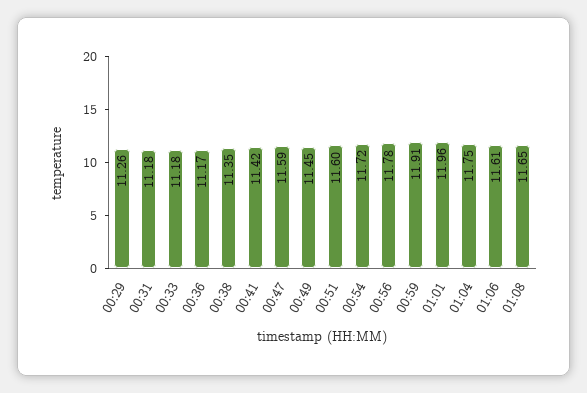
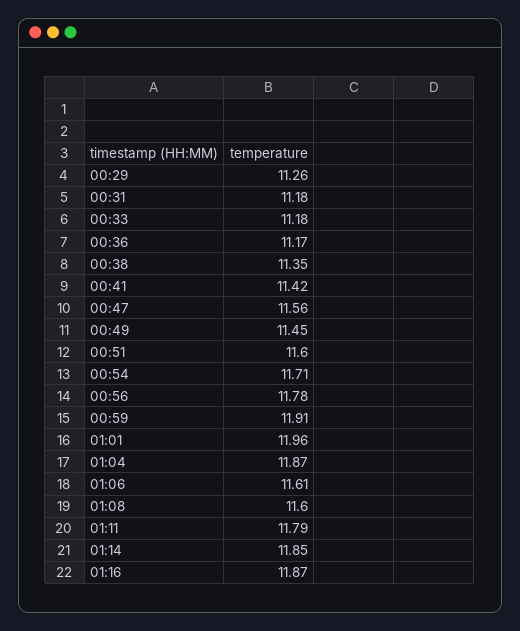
00:47: 11.59 -> 11.56
00:54: 11.72 -> 11.71
01:04: 11.75 -> 11.87
01:08: 11.65 -> 11.6
01:11: none -> 11.79
01:14: none -> 11.85
01:16: none -> 11.87

